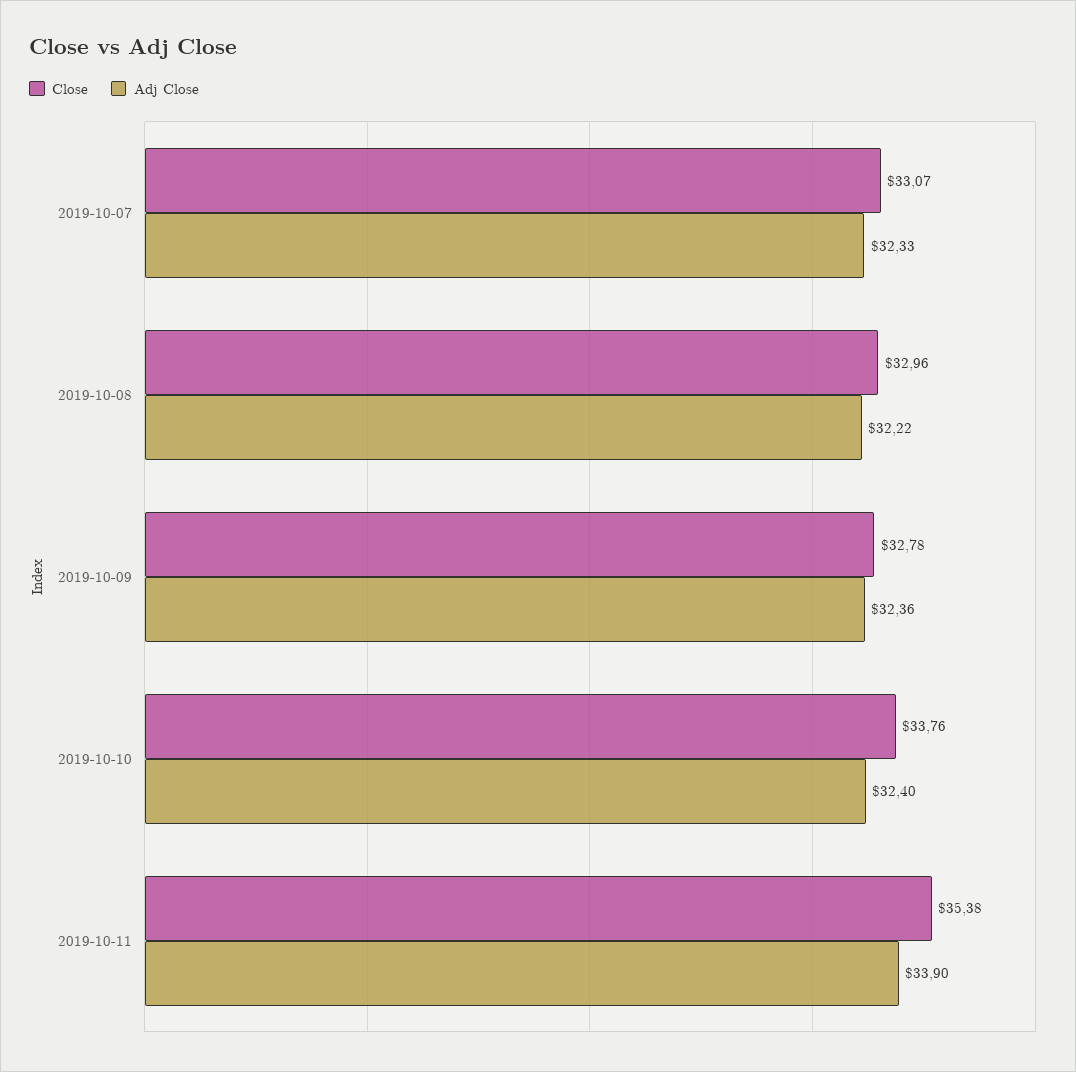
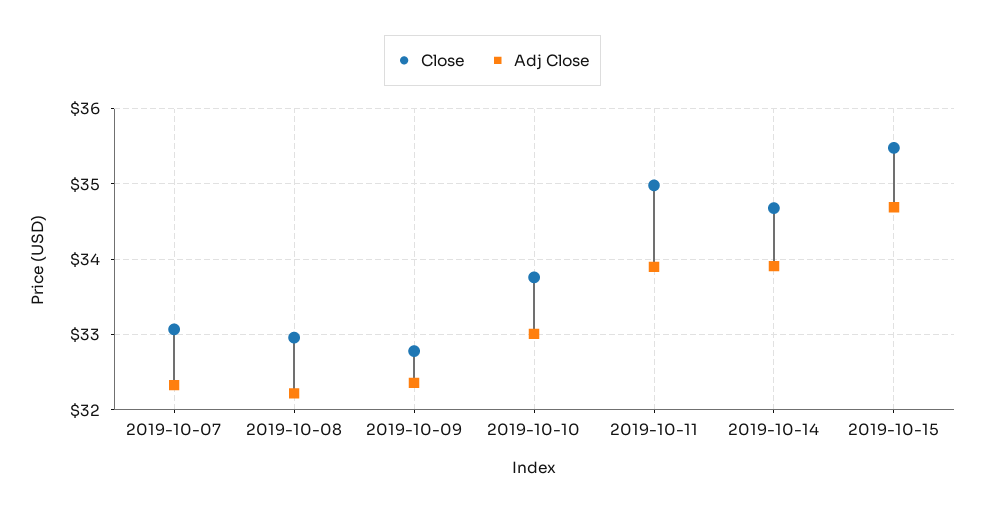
Adj Close, 2019-10-10: 32.4 -> 33
Close, 2019-10-11: 35.38 -> 35
Close, 2019-10-14: none -> 34.7
Adj Close, 2019-10-14: none -> 33.9
Close, 2019-10-15: none -> 35.5
Adj Close, 2019-10-15: none -> 34.7

